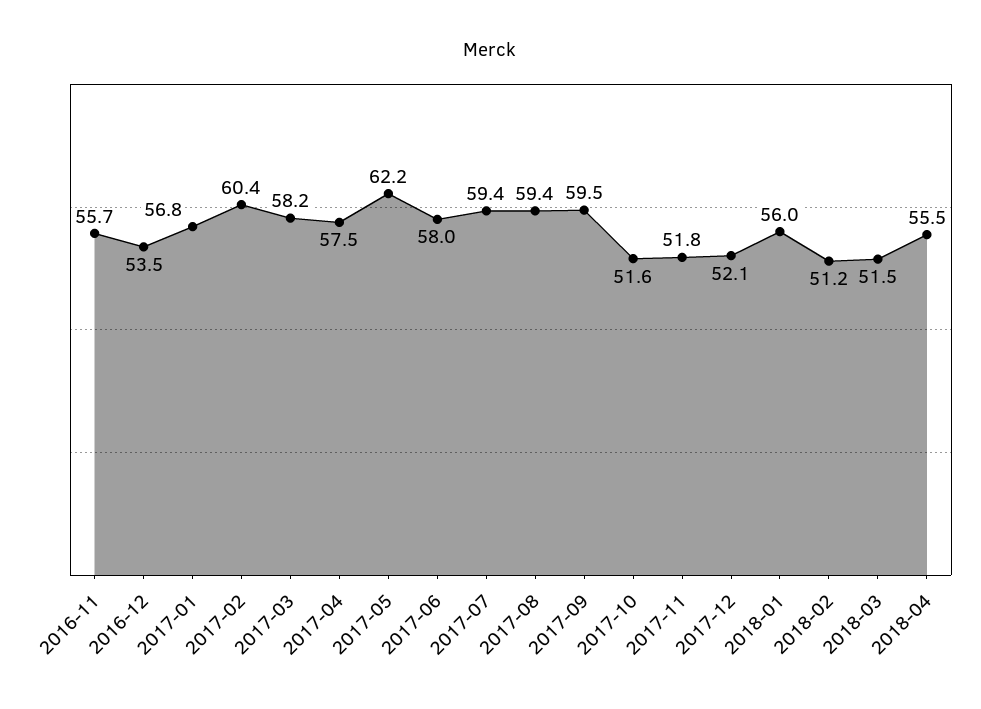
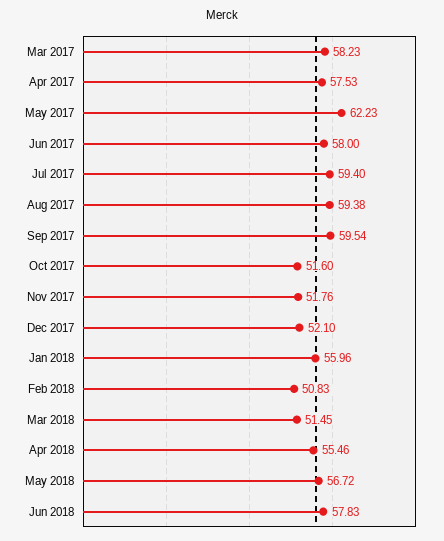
2016-11: 55.7 -> none
2016-12: 53.5 -> none
2017-01: 56.8 -> none
2017-02: 60.4 -> none
2018-02: 51.2 -> 50.83
May 2018: none -> 56.72
Jun 2018: none -> 57.83

